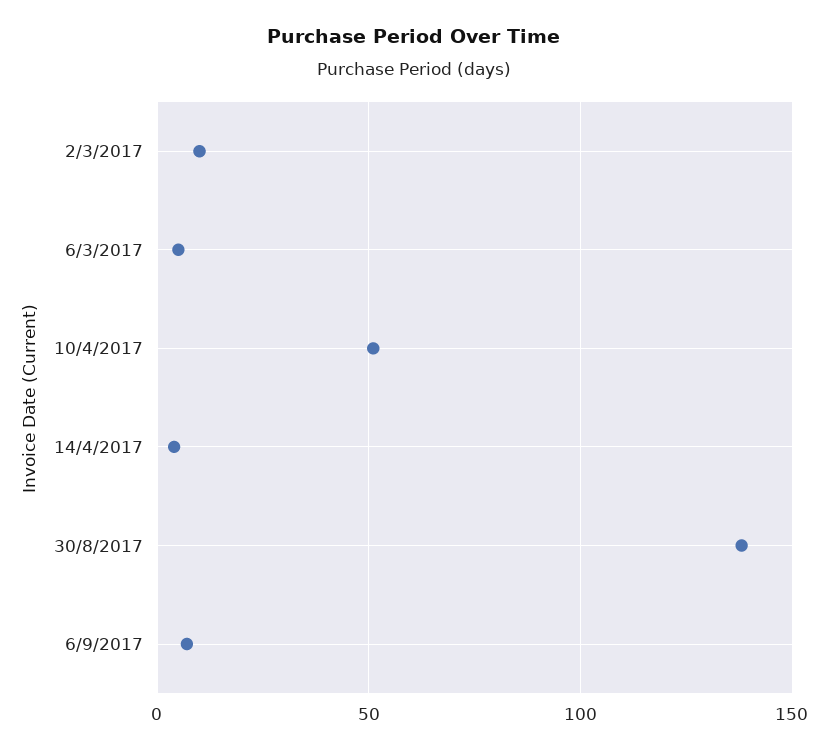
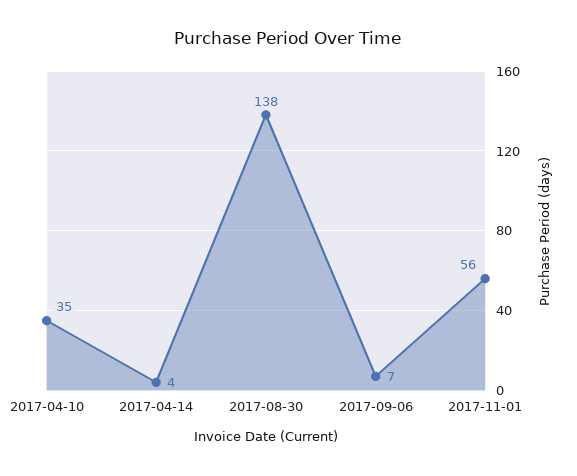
2/3/2017: 10 -> none
6/3/2017: 5 -> none
10/4/2017: 50 -> 35
2017-11-01: none -> 56

